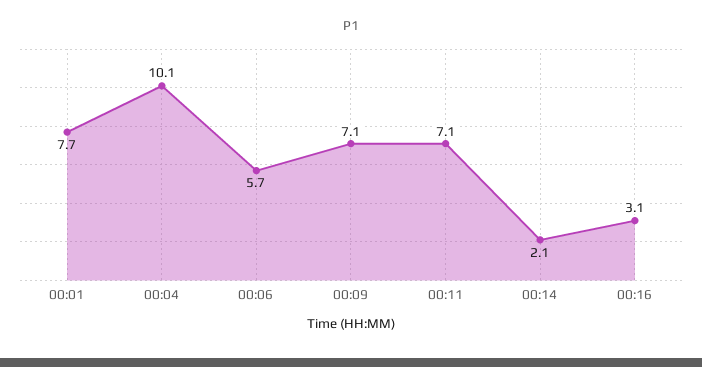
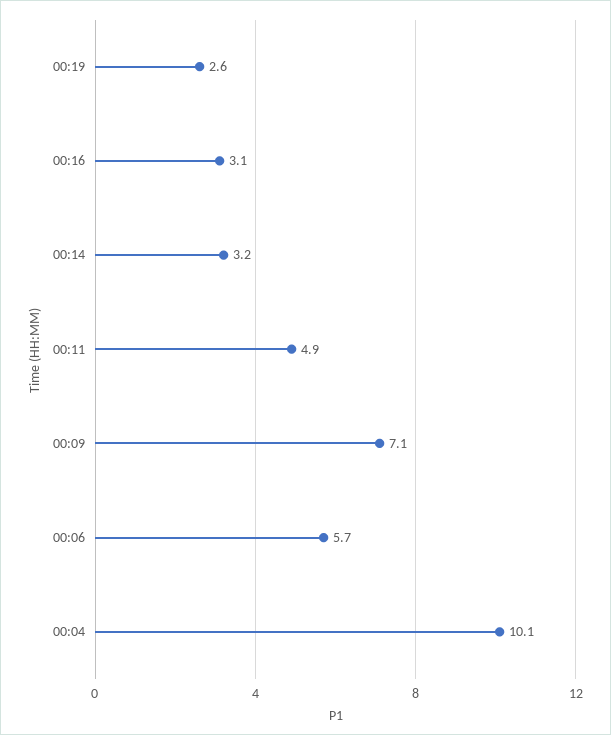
00:01: 7.7 -> none
00:11: 7.1 -> 4.9
00:14: 2.1 -> 3.2
00:19: none -> 2.6

